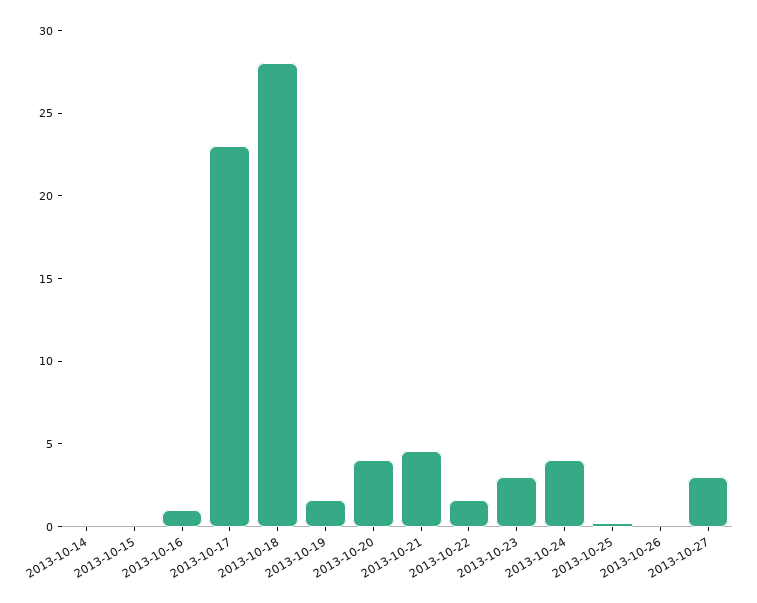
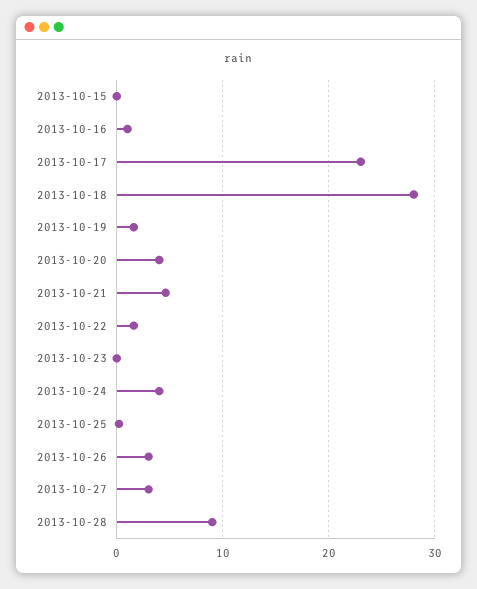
2013-10-14: 0 -> none
2013-10-23: 3 -> 0
2013-10-26: 0 -> 3
2013-10-28: none -> 9

